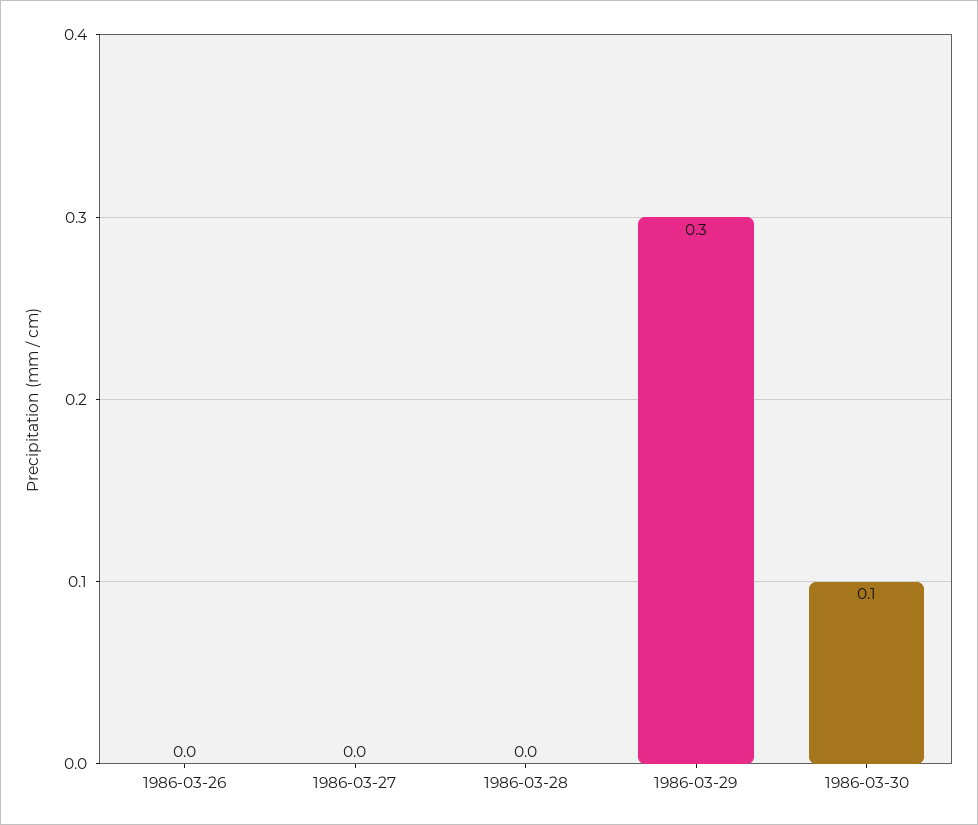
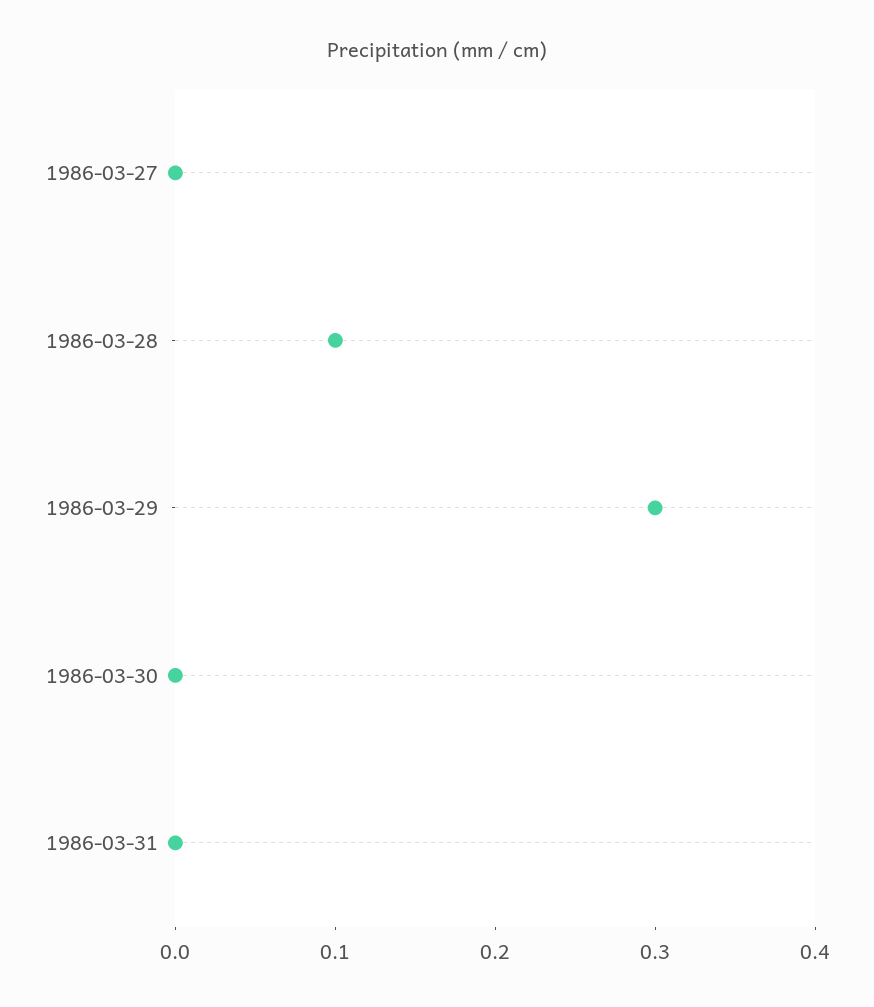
1986-03-26: 0 -> none
1986-03-28: 0 -> 0.1
1986-03-30: 0.1 -> 0
1986-03-31: none -> 0

